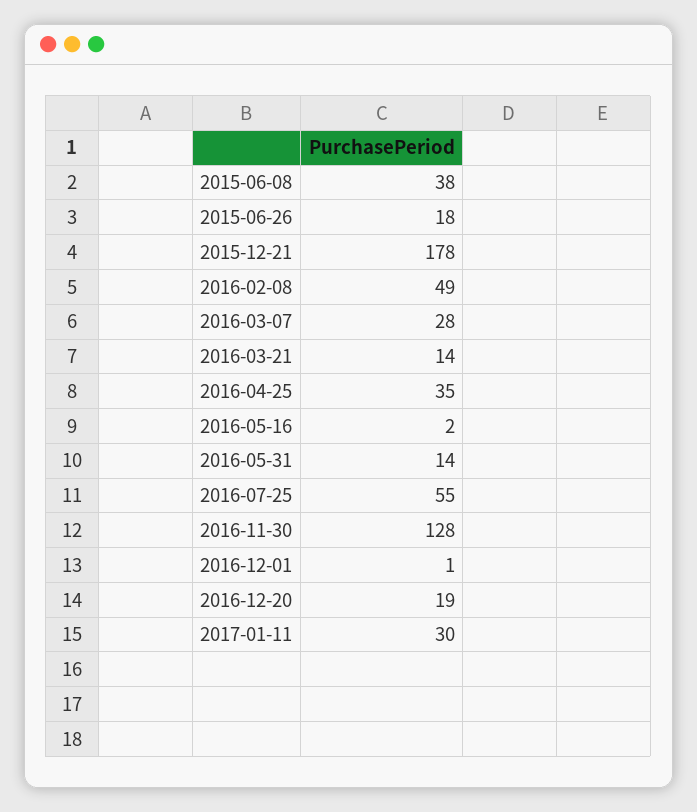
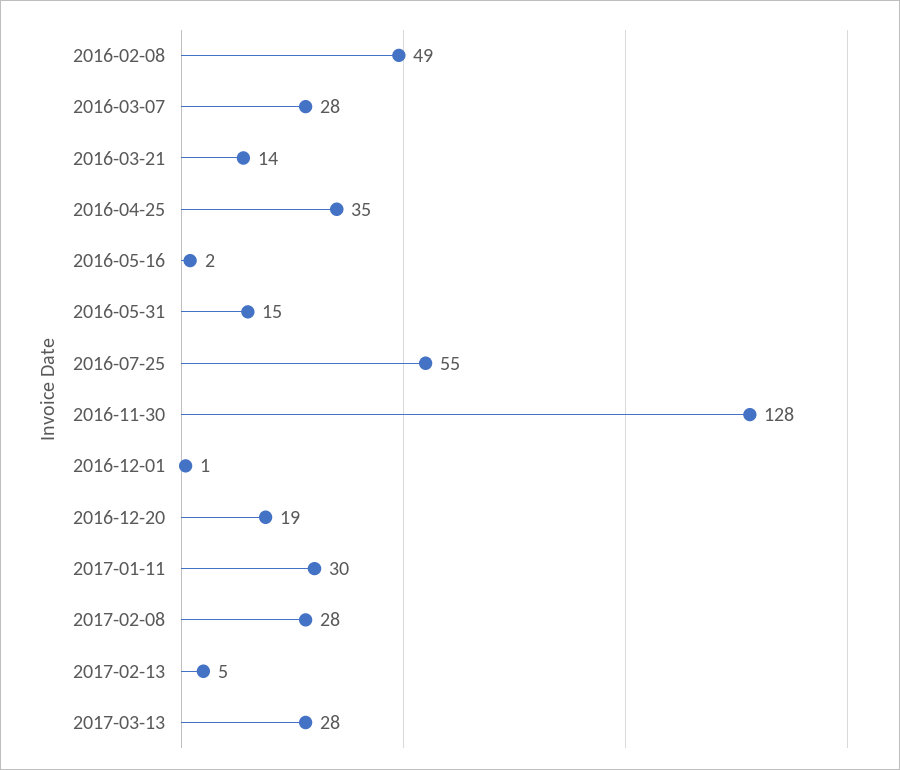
2015-06-08: 38 -> none
2015-06-26: 18 -> none
2015-12-21: 178 -> none
2016-05-31: 14 -> 15
2017-02-08: none -> 28
2017-02-13: none -> 5
2017-03-13: none -> 28

